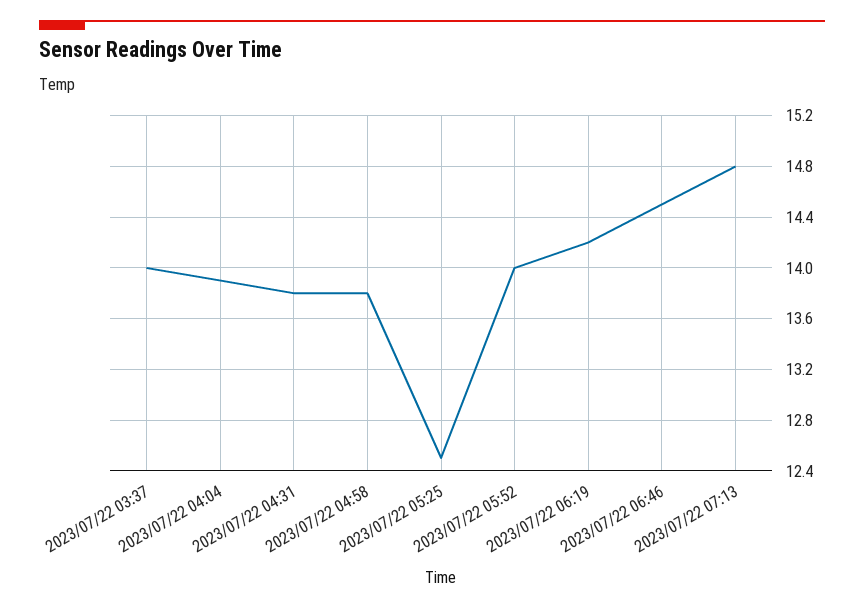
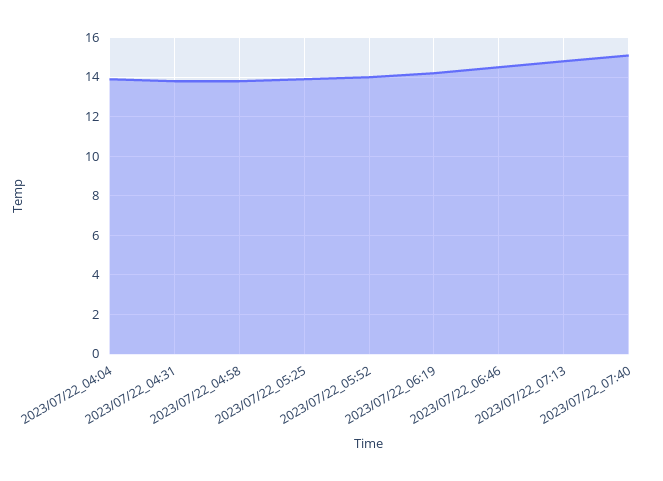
2023/07/22 03:37: 14 -> none
2023/07/22 05:25: 12.5 -> 14
2023/07/22_07:40: none -> 15

